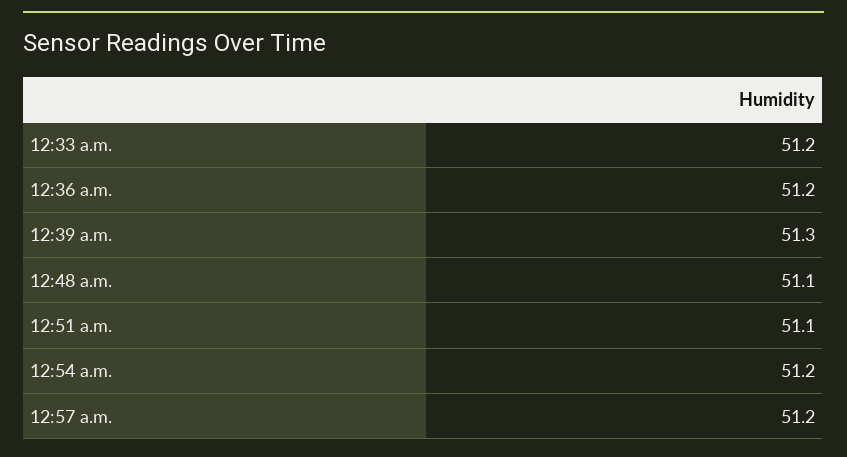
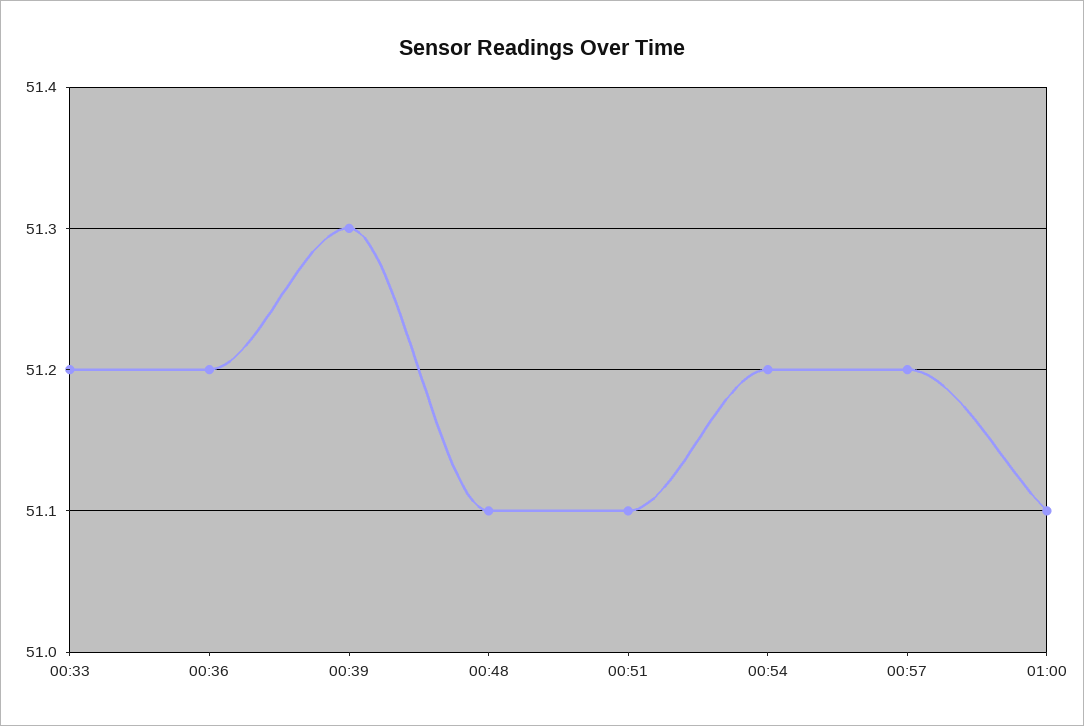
01:00: none -> 51.1

